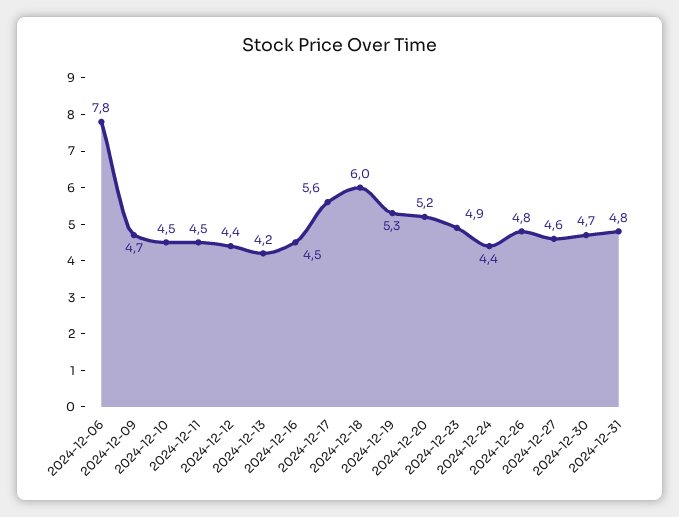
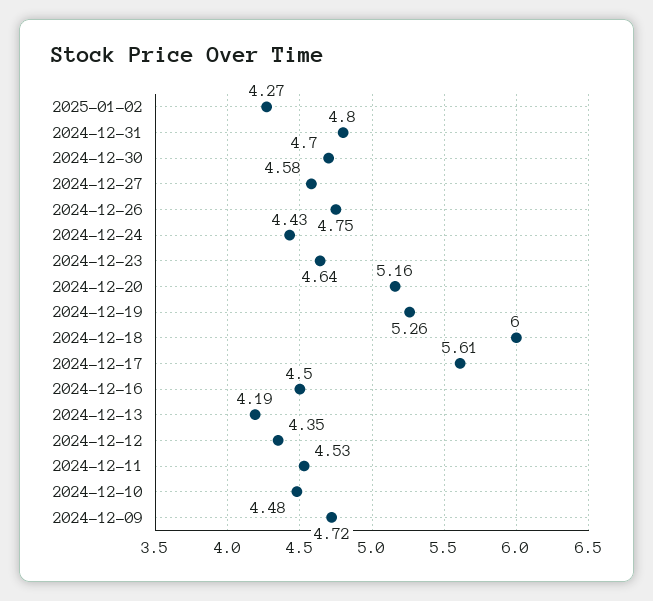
2024-12-06: 7.8 -> none
2024-12-23: 4.9 -> 4.64
2025-01-02: none -> 4.27

